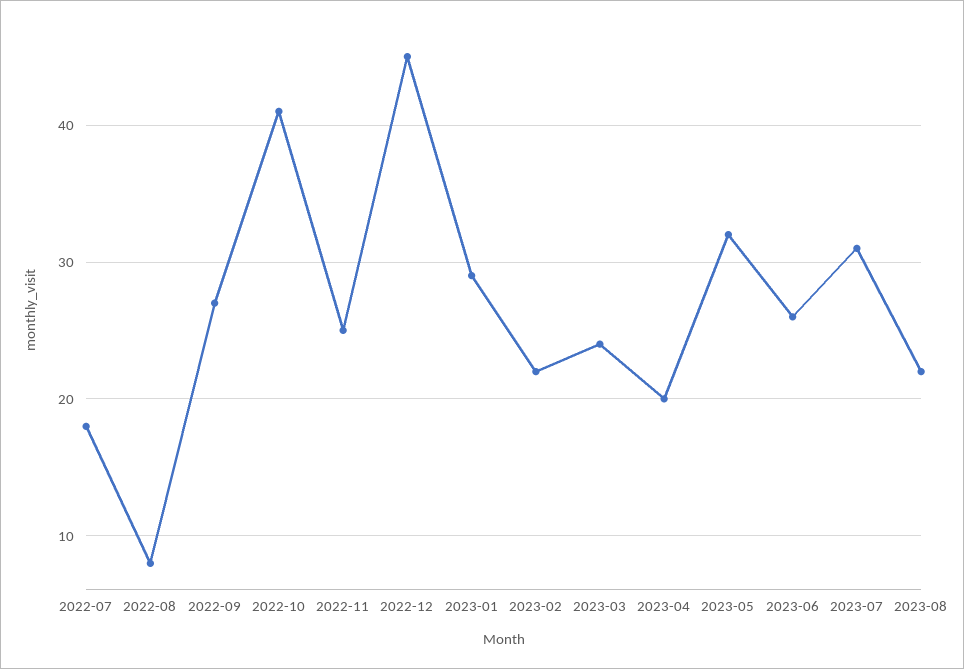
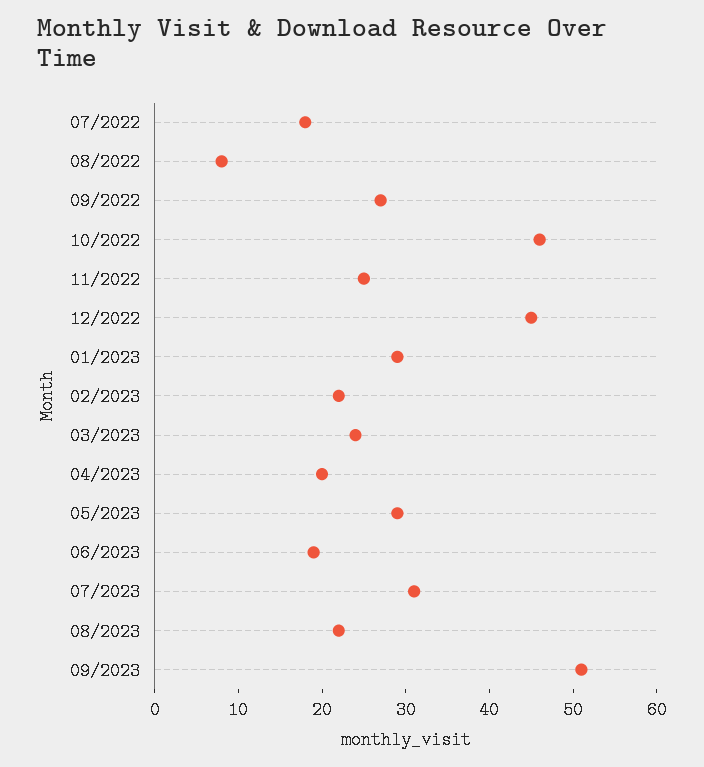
2022-10: 41 -> 46
2023-05: 32 -> 29
2023-06: 26 -> 19
09/2023: none -> 51

